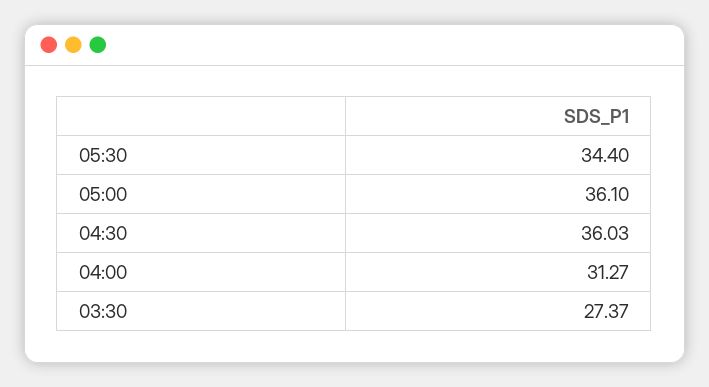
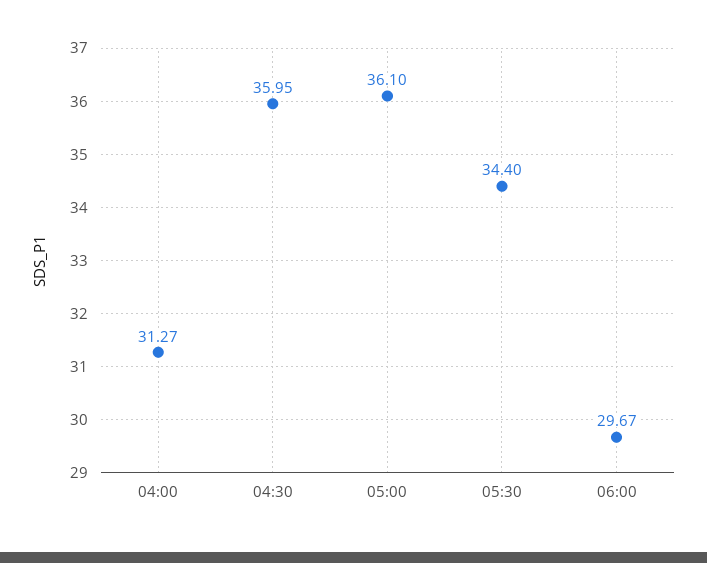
04:30: 36.03 -> 35.95
03:30: 27.37 -> none
06:00: none -> 29.67

